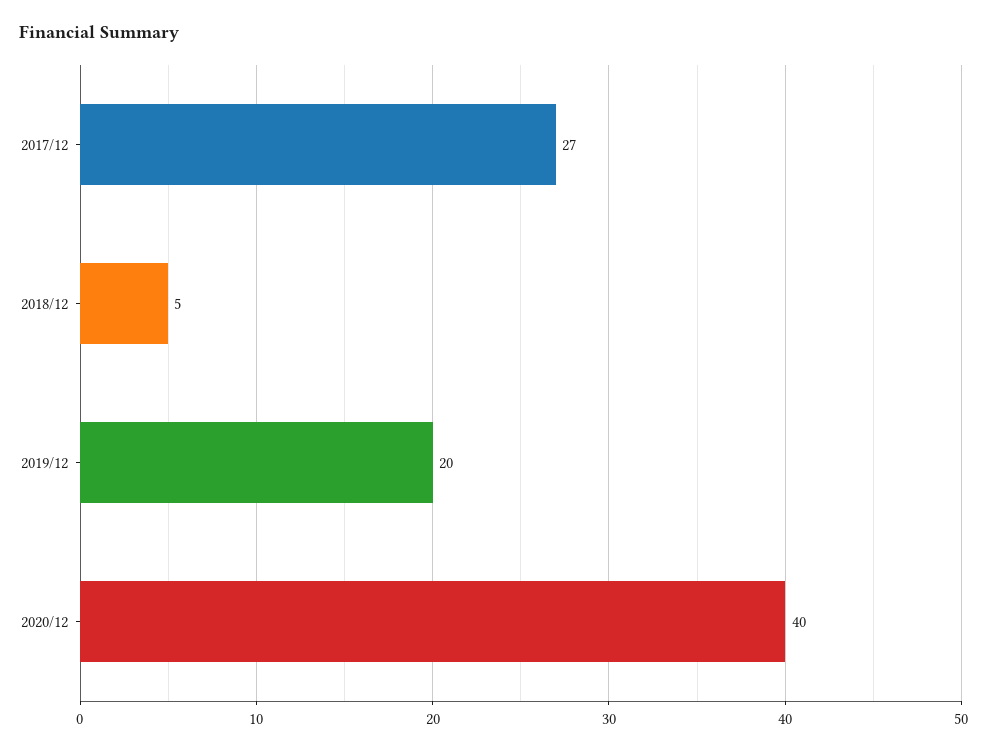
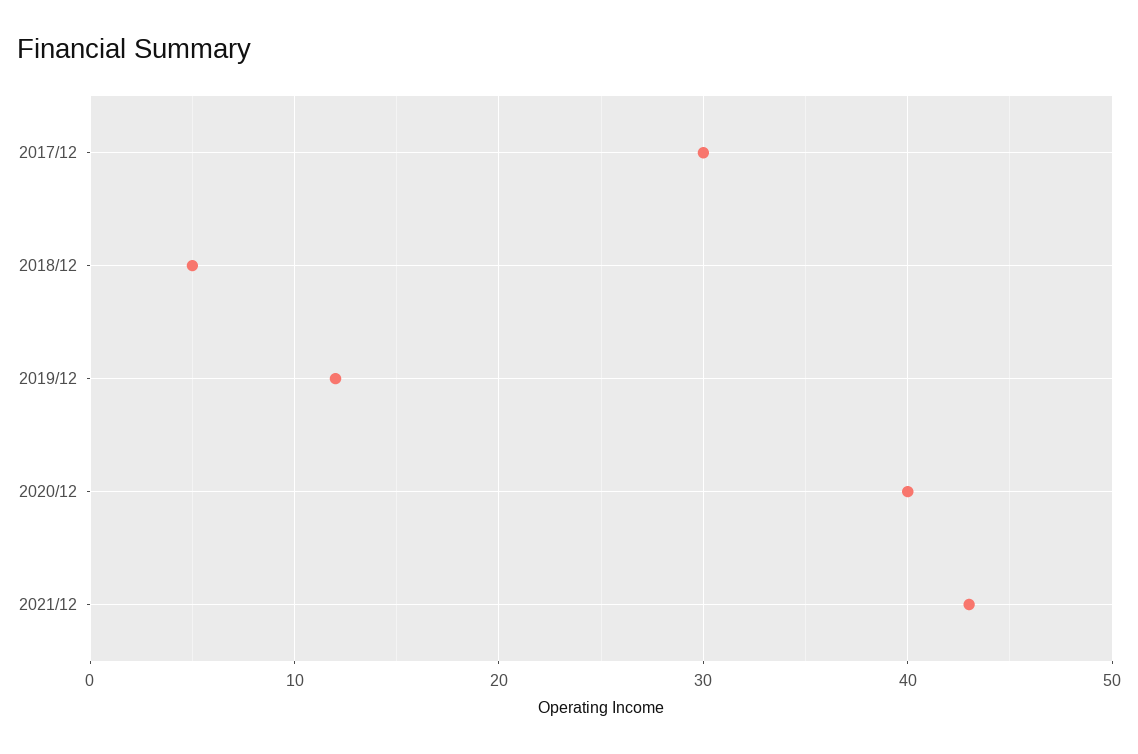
2017/12: 27 -> 30
2019/12: 20 -> 12
2021/12: none -> 43

